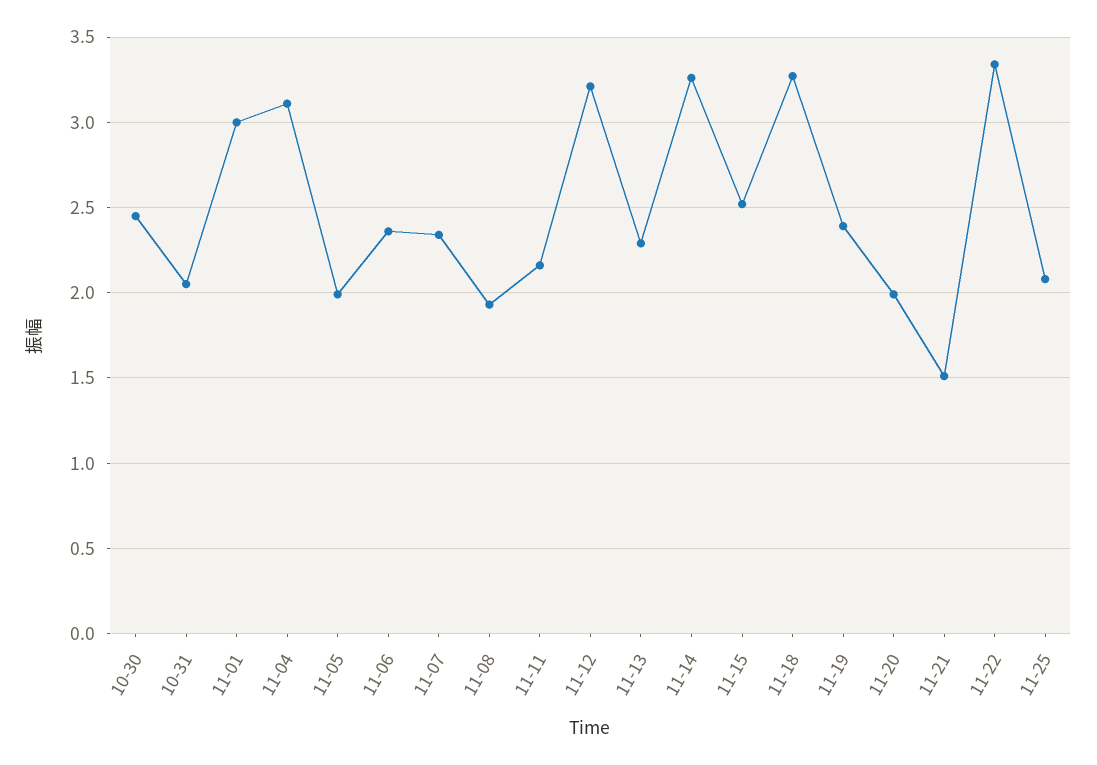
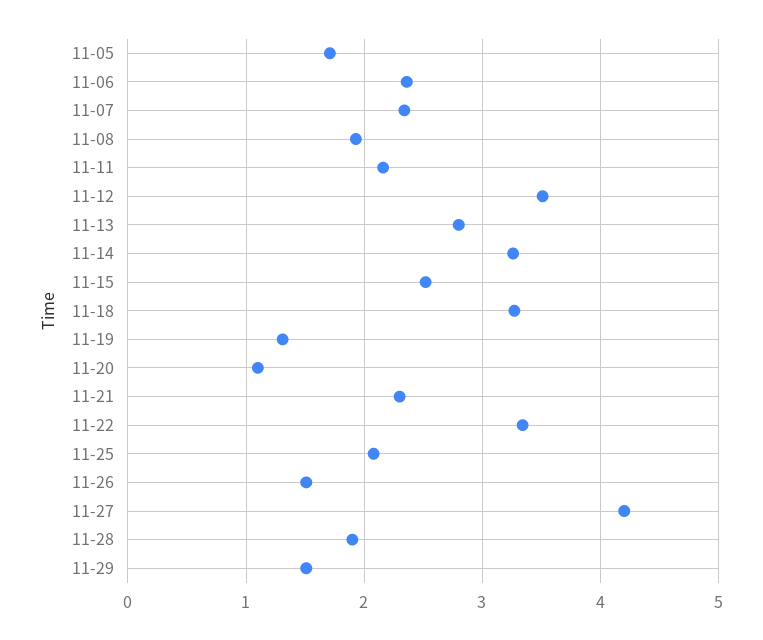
10-30: 2.45 -> none
10-31: 2.05 -> none
11-01: 3 -> none
11-04: 3.1 -> none
11-05: 2 -> 1.7
11-12: 3.2 -> 3.5
11-13: 2.3 -> 2.8
11-19: 2.4 -> 1.3
11-20: 2 -> 1.1
11-21: 1.5 -> 2.3
11-26: none -> 1.5
11-27: none -> 4.2
11-28: none -> 1.9
11-29: none -> 1.5

